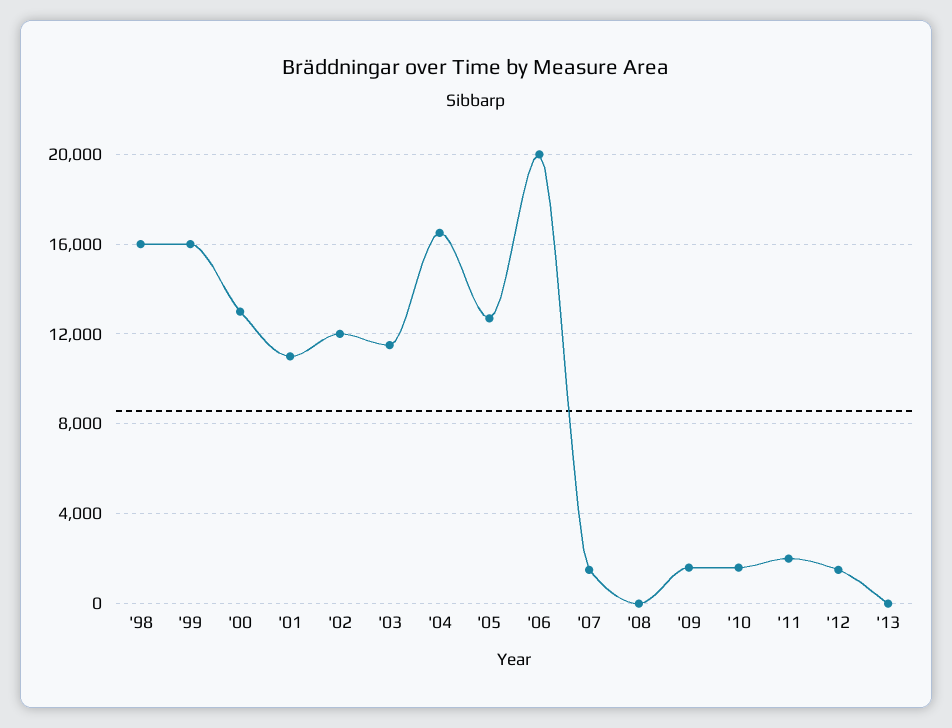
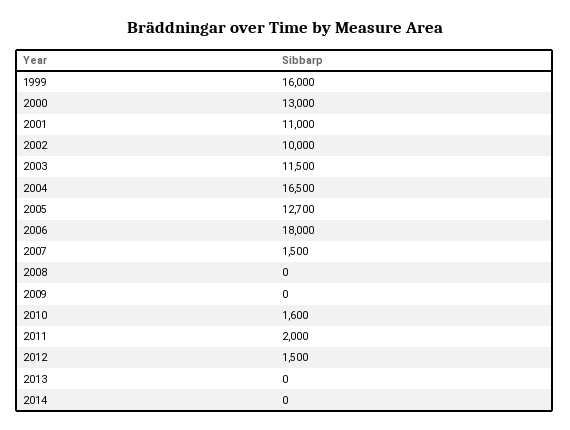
'98: 16000 -> none
'02: 12000 -> 10000
'06: 20000 -> 18000
'09: 1500 -> 0
2014: none -> 0

